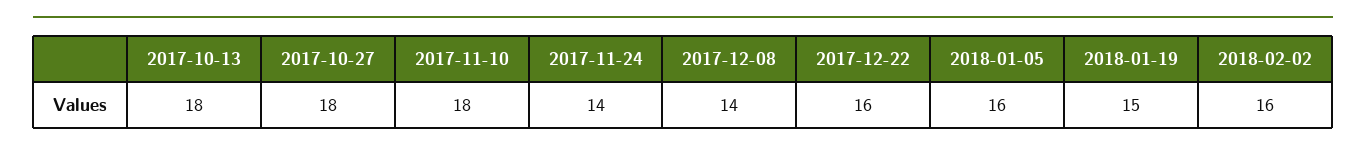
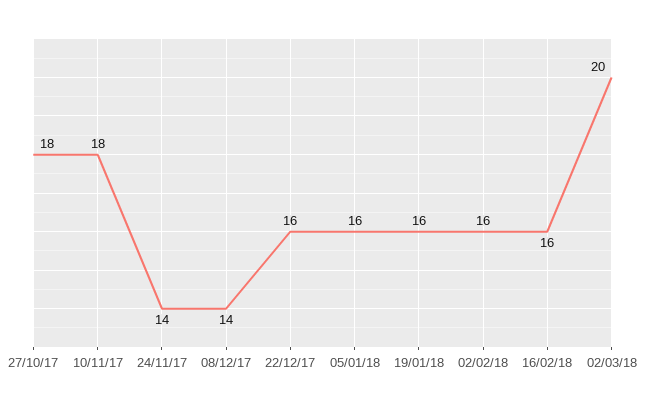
2017-10-13: 18 -> none
2018-01-19: 15 -> 16
16/02/18: none -> 16
02/03/18: none -> 20

